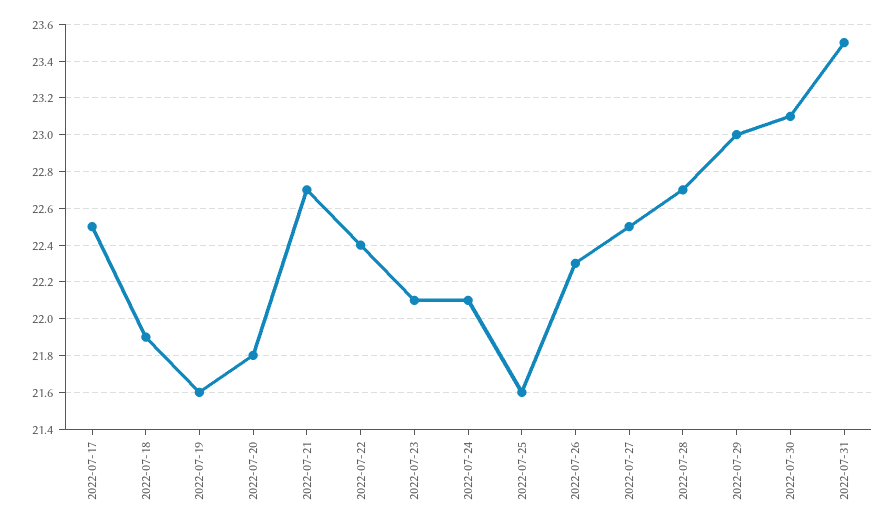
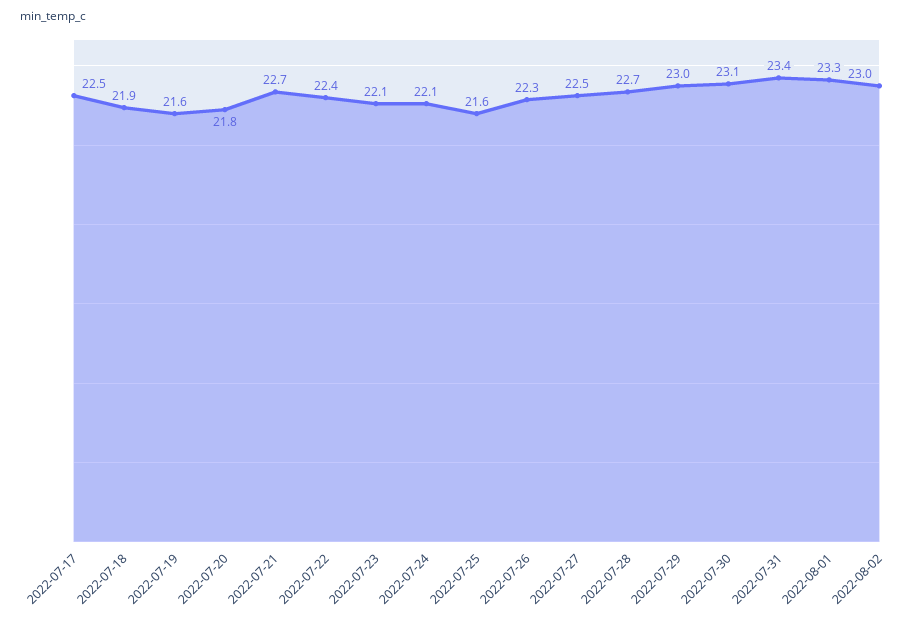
2022-07-31: 23.5 -> 23.4
2022-08-01: none -> 23.3
2022-08-02: none -> 23

